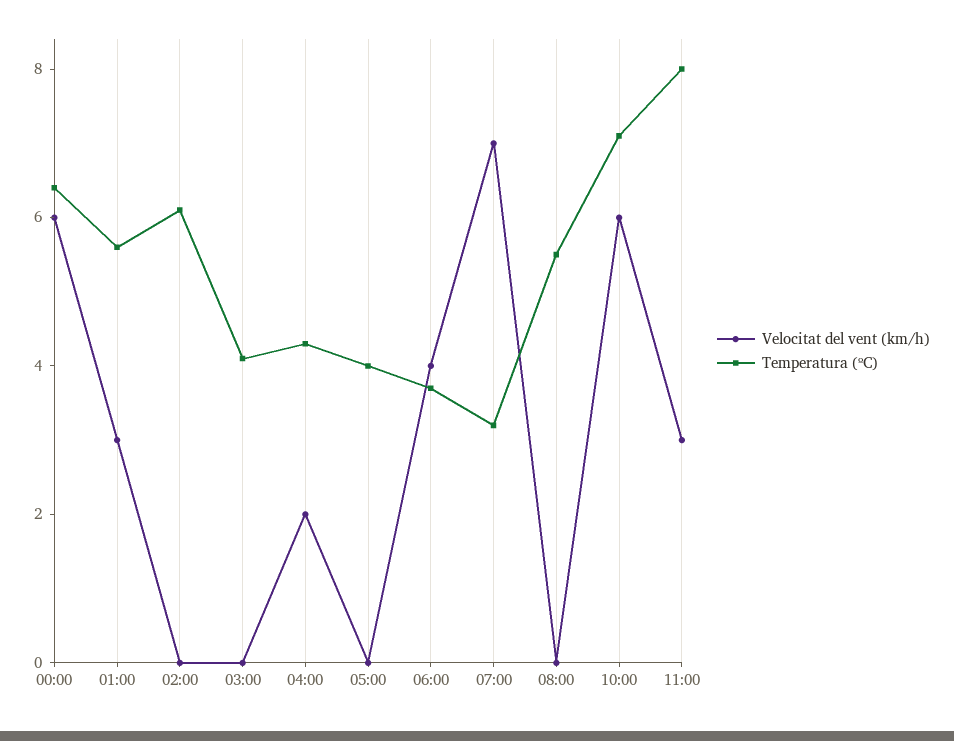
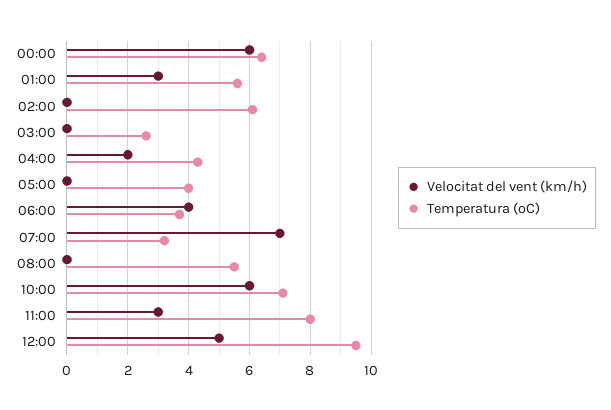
Temperatura (ºC), 03:00: 4 -> 2.5
Velocitat del vent (km/h), 12:00: none -> 5
Temperatura (ºC), 12:00: none -> 9.5

